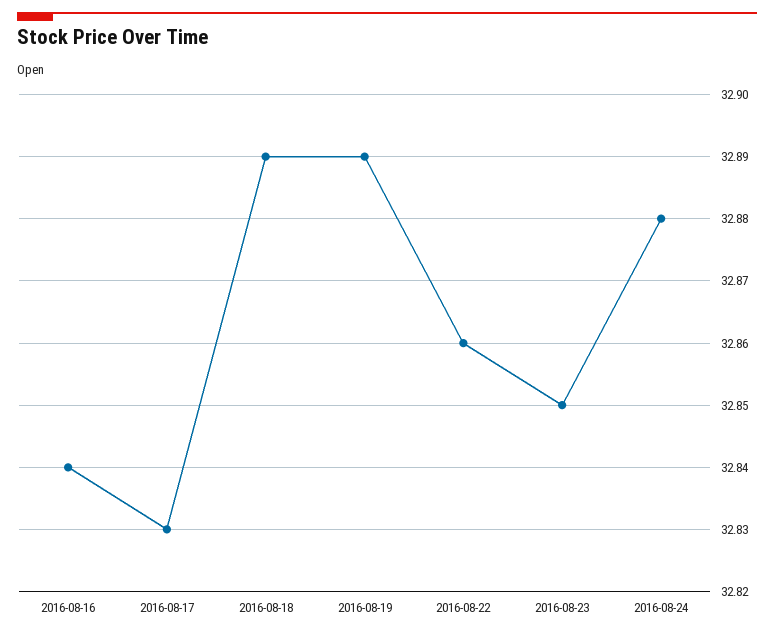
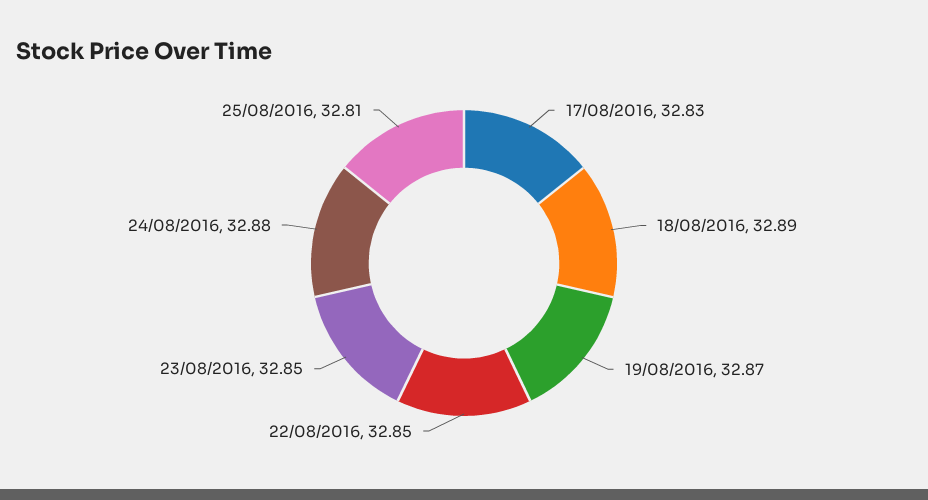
2016-08-16: 32.84 -> none
2016-08-19: 32.89 -> 32.87
2016-08-22: 32.86 -> 32.85
25/08/2016: none -> 32.81

